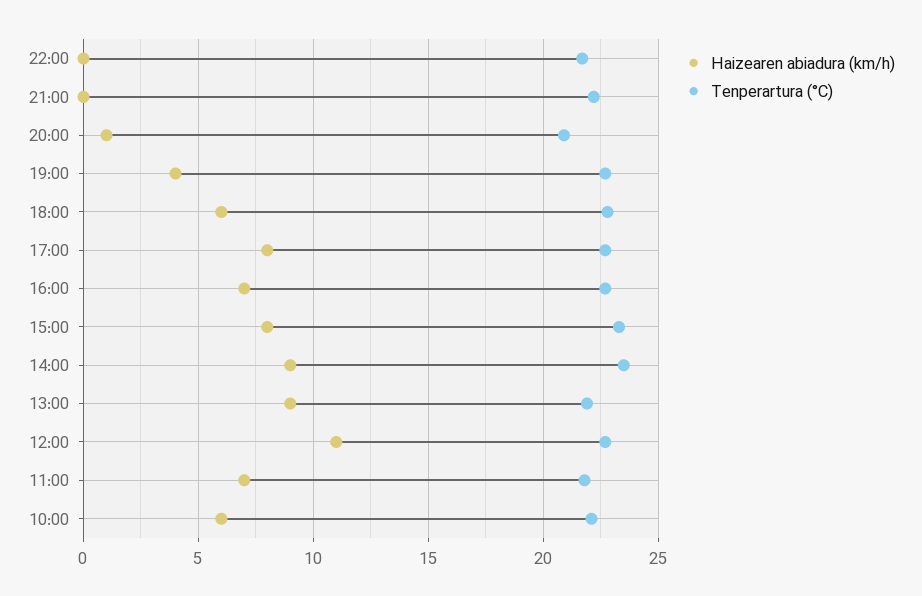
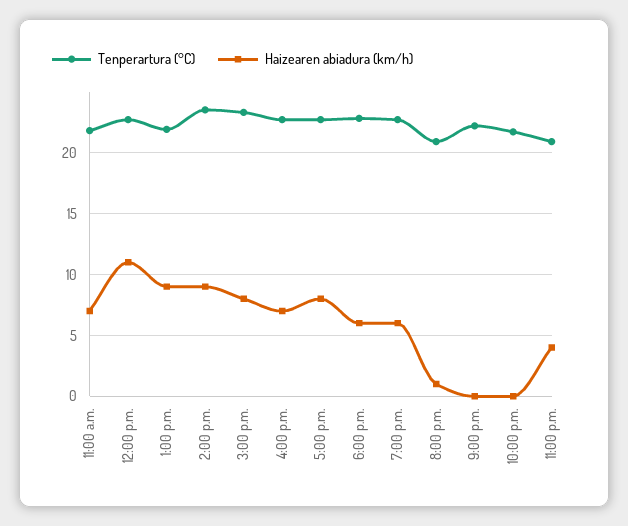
Haizearen abiadura (km/h), 19:00: 4 -> 6
Haizearen abiadura (km/h), 10:00: 6 -> none
Tenperartura (°C), 10:00: 22 -> none
Tenperartura (°C), 11:00 p.m.: none -> 21
Haizearen abiadura (km/h), 11:00 p.m.: none -> 4

